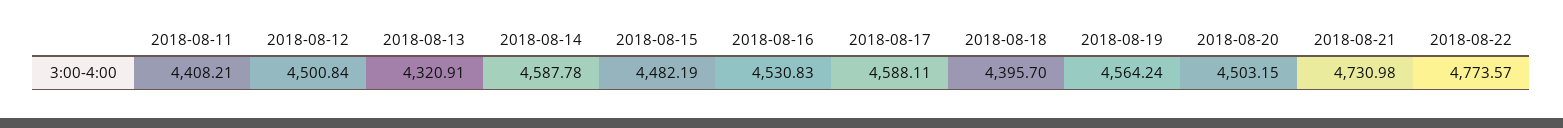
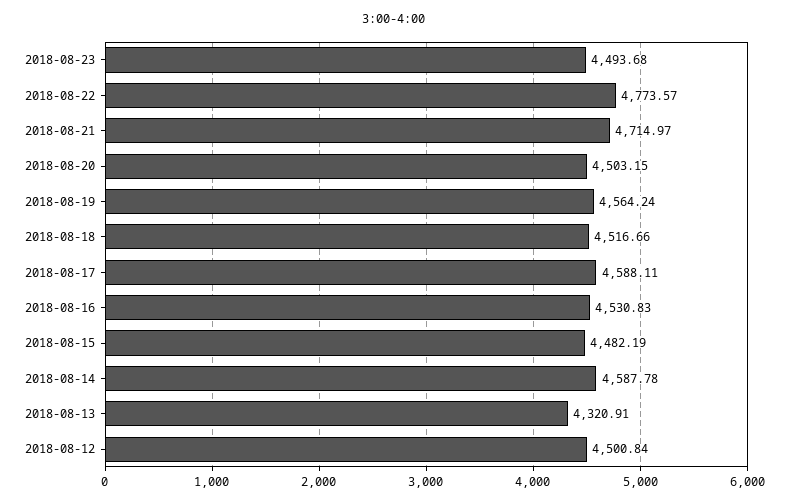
2018-08-11: 4408.21 -> none
2018-08-18: 4395.7 -> 4516.66
2018-08-21: 4730.98 -> 4714.97
2018-08-23: none -> 4493.68

